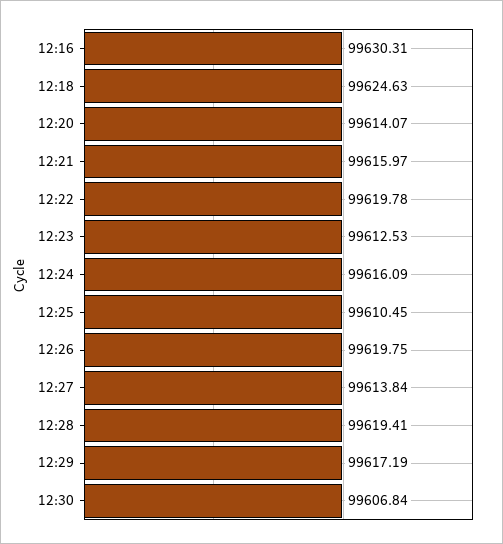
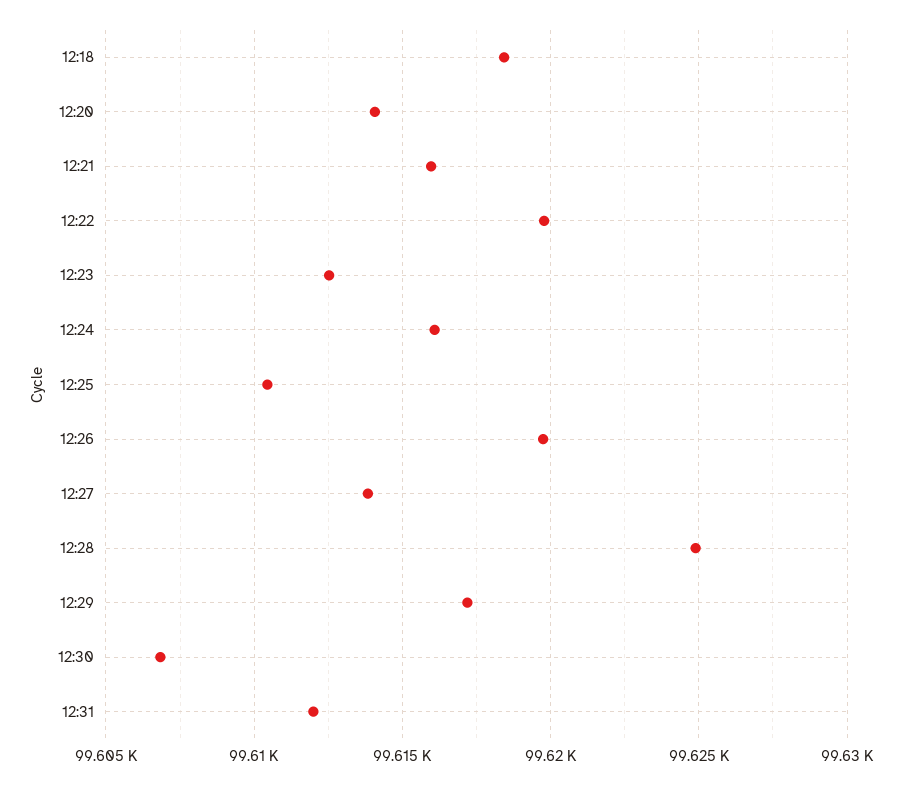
12:16: 99630.31 -> none
12:18: 99624.63 -> 99618.5
12:28: 99619.41 -> 99625
12:31: none -> 99612

